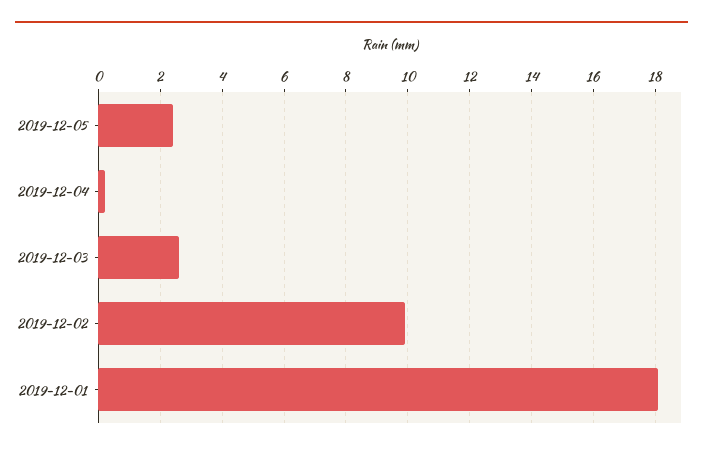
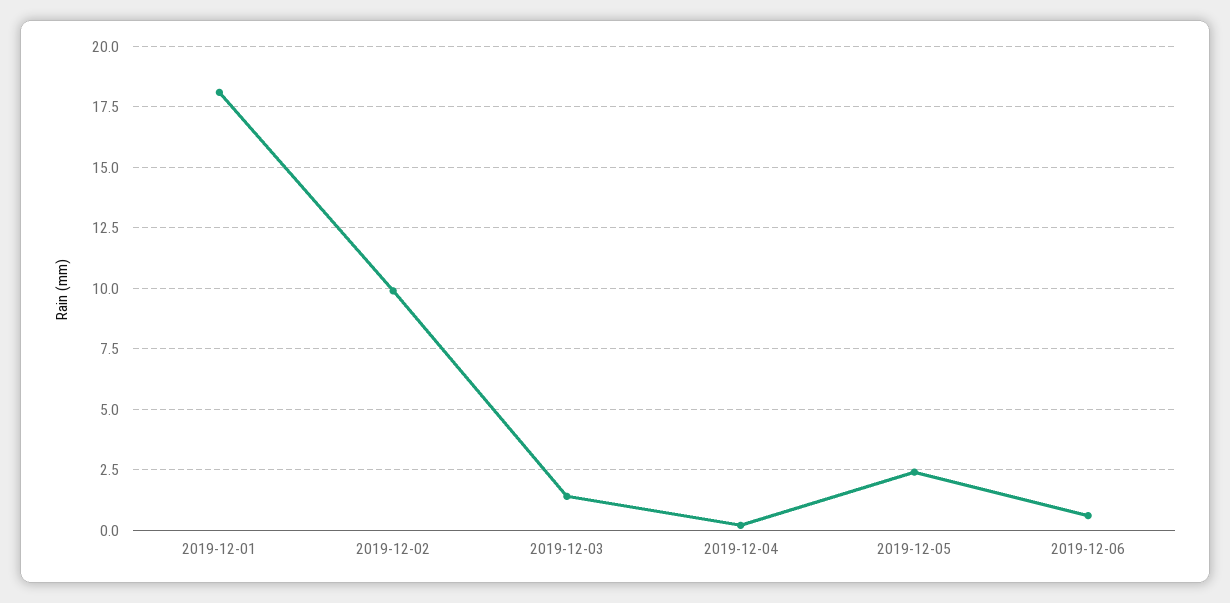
2019-12-03: 2.5 -> 1.5
2019-12-06: none -> 0.5

